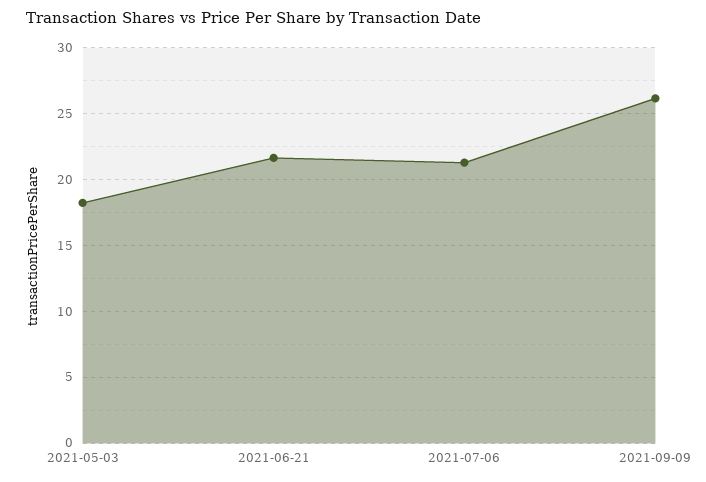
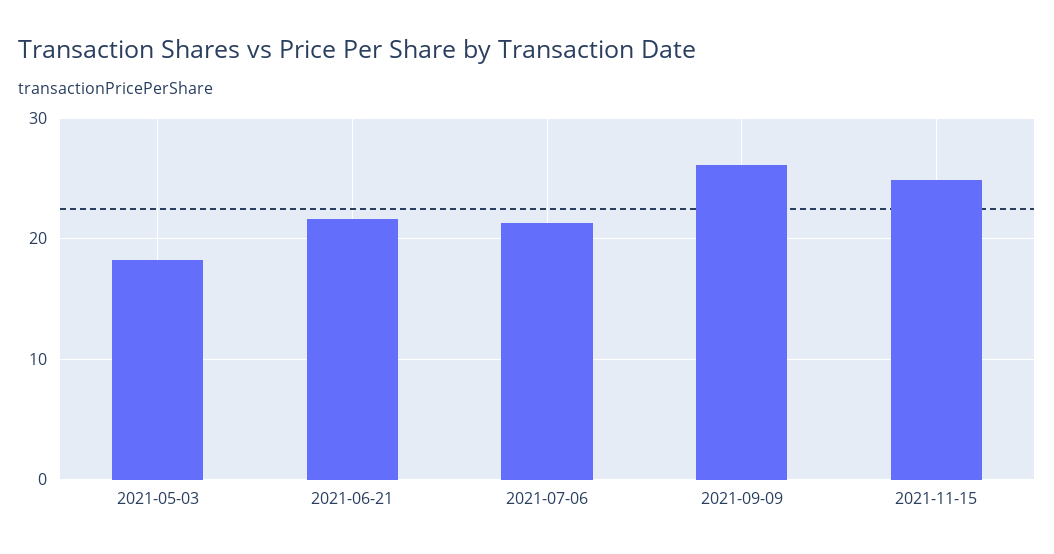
2021-11-15: none -> 25

